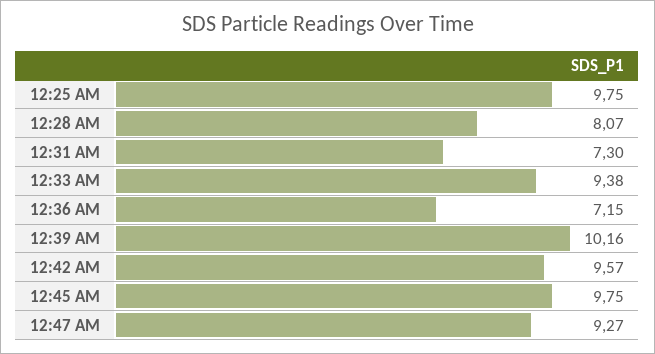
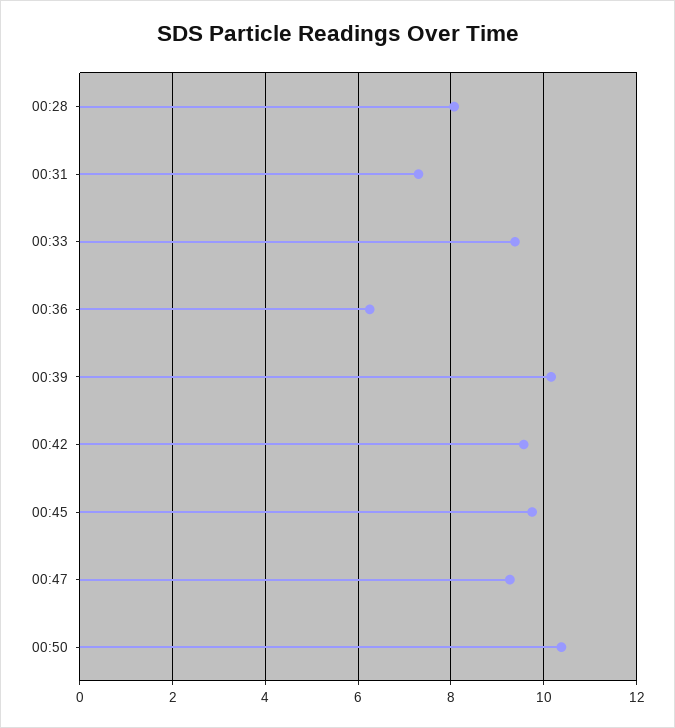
12:25 AM: 9.75 -> none
12:36 AM: 7.15 -> 6.2
00:50: none -> 10.4

